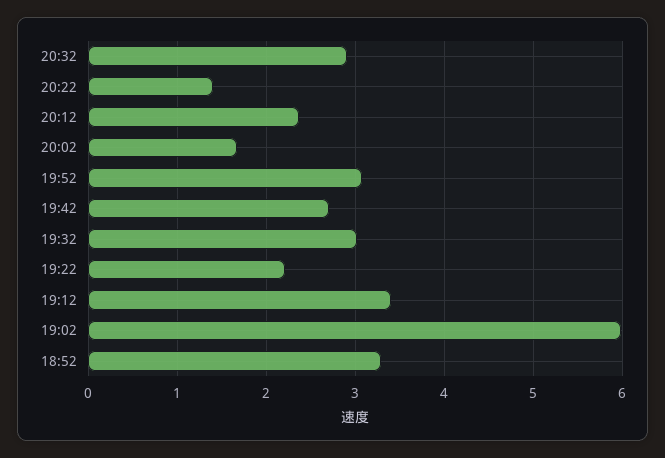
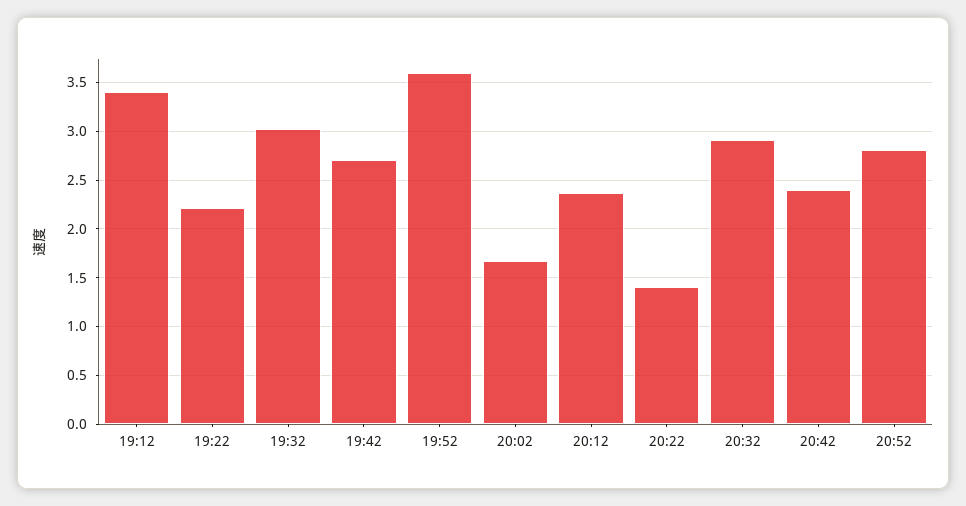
19:52: 3.1 -> 3.6
19:02: 6 -> none
18:52: 3.3 -> none
20:42: none -> 2.4
20:52: none -> 2.8

